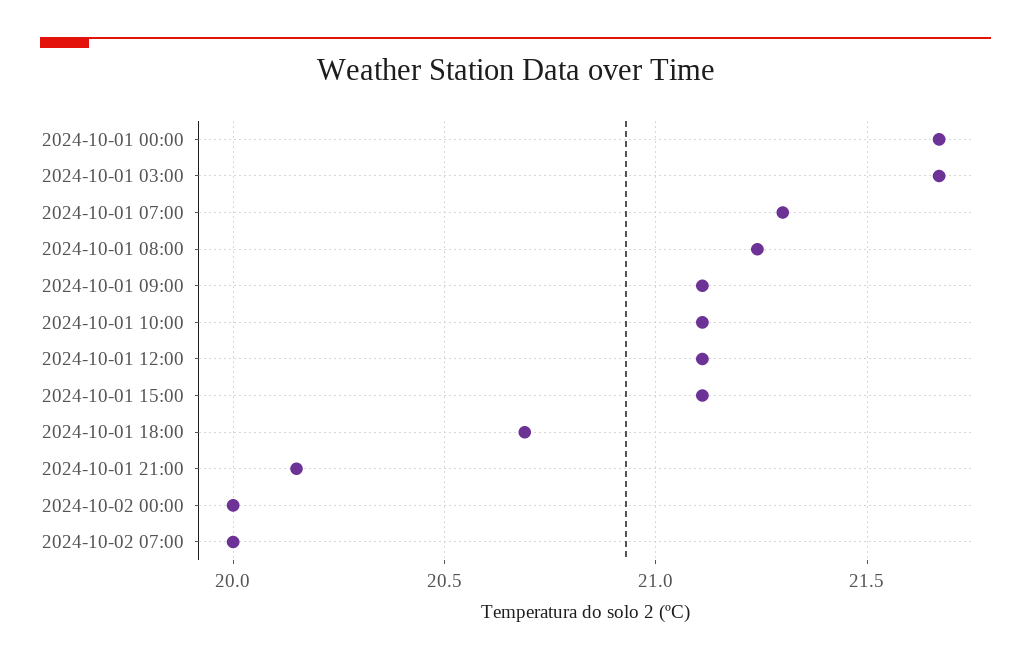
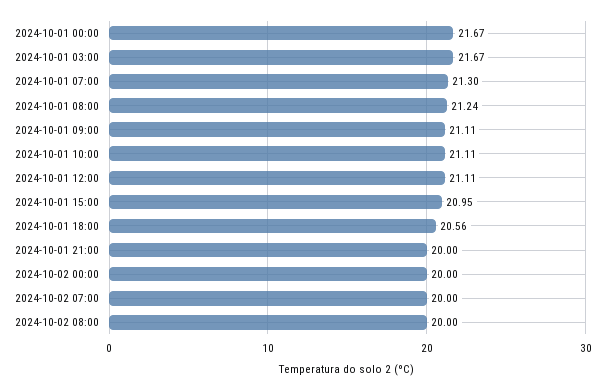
2024-10-01 15:00: 21.1 -> 20.95
2024-10-01 18:00: 20.7 -> 20.56
2024-10-01 21:00: 20.15 -> 20
2024-10-02 08:00: none -> 20

